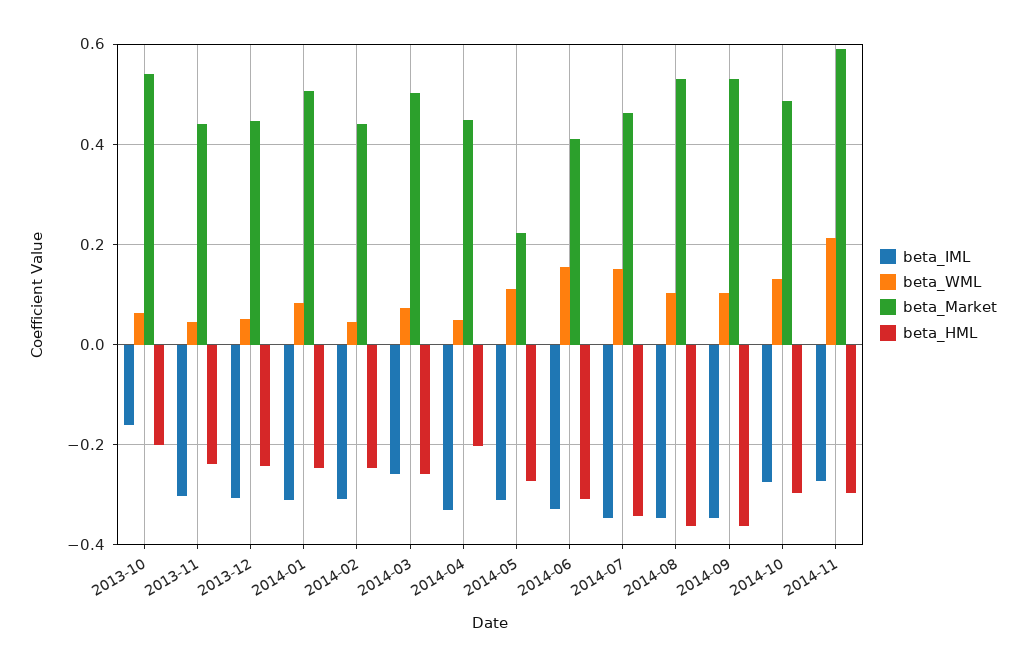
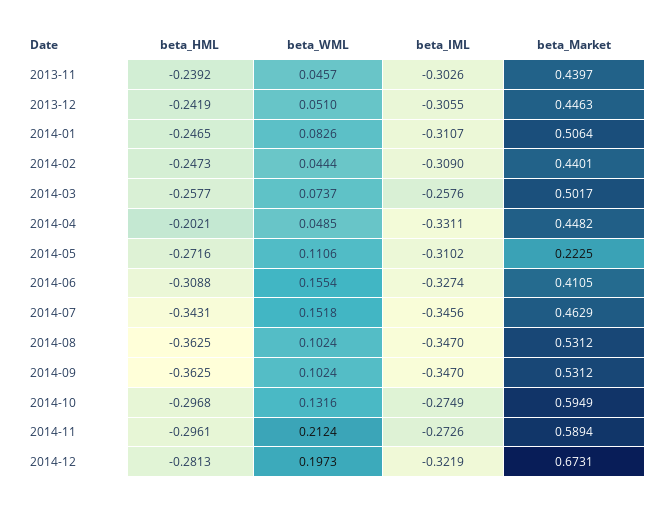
beta_IML, 2013-10: -0.16 -> none
beta_WML, 2013-10: 0.06 -> none
beta_Market, 2013-10: 0.54 -> none
beta_HML, 2013-10: -0.2 -> none
beta_Market, 2014-10: 0.48 -> 0.5949
beta_HML, 2014-12: none -> -0.2813
beta_WML, 2014-12: none -> 0.1973
beta_IML, 2014-12: none -> -0.3219
beta_Market, 2014-12: none -> 0.6731

